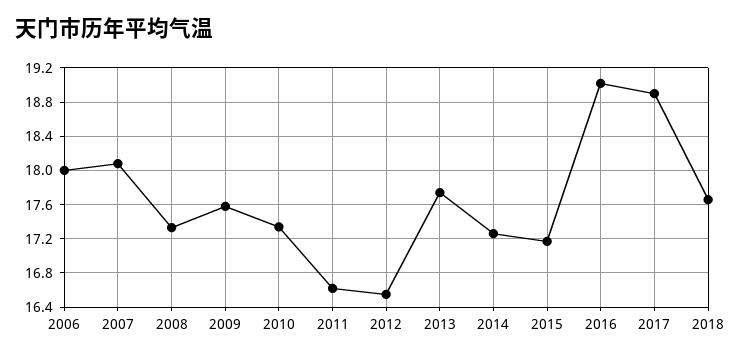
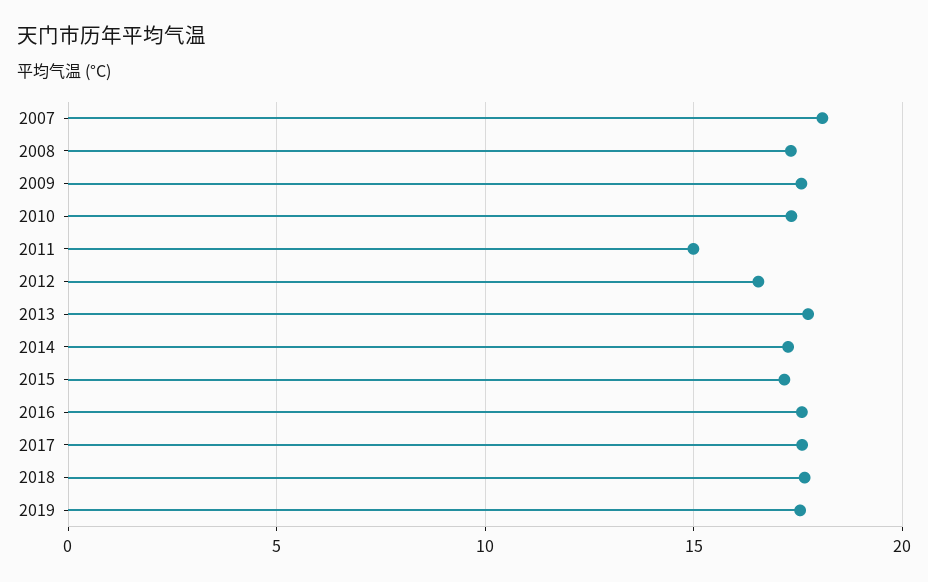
2006: 18 -> none
2011: 16.6 -> 15
2016: 19 -> 17.5
2017: 18.9 -> 17.5
2019: none -> 17.5

